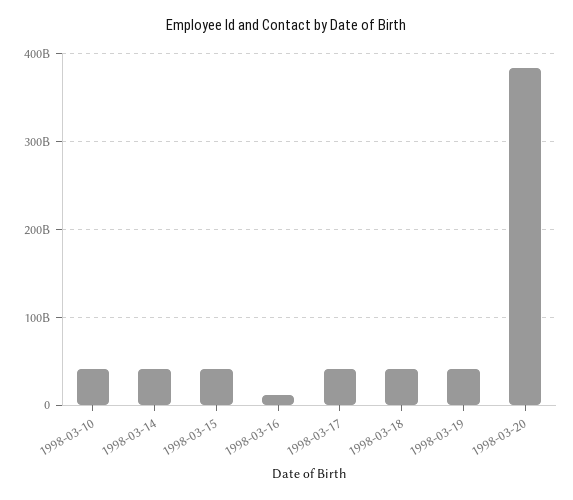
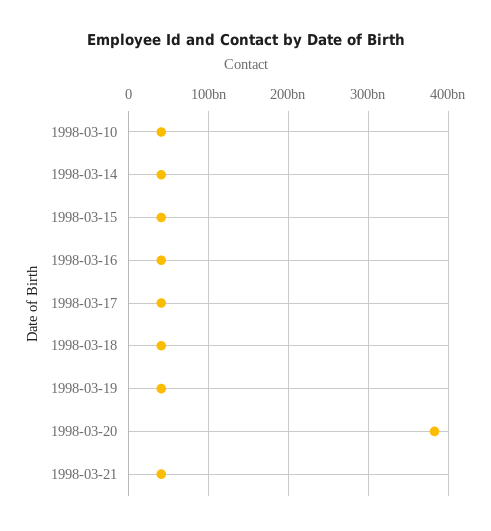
1998-03-16: 10000000000 -> 40000000000
1998-03-21: none -> 40000000000

